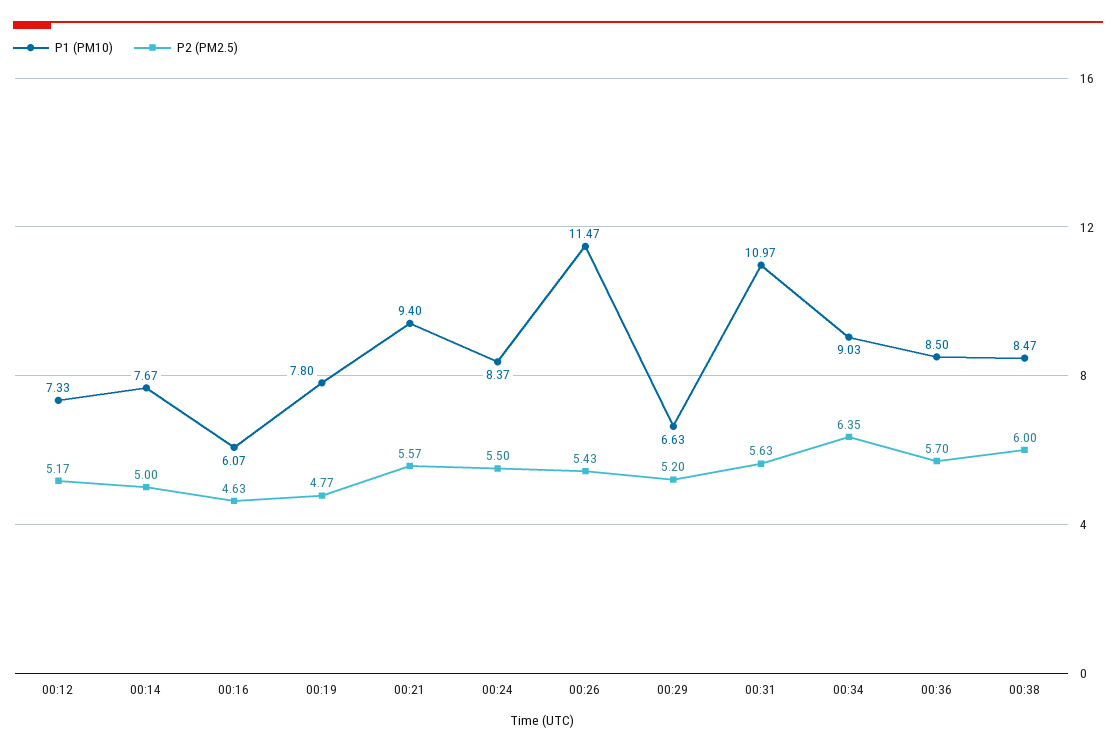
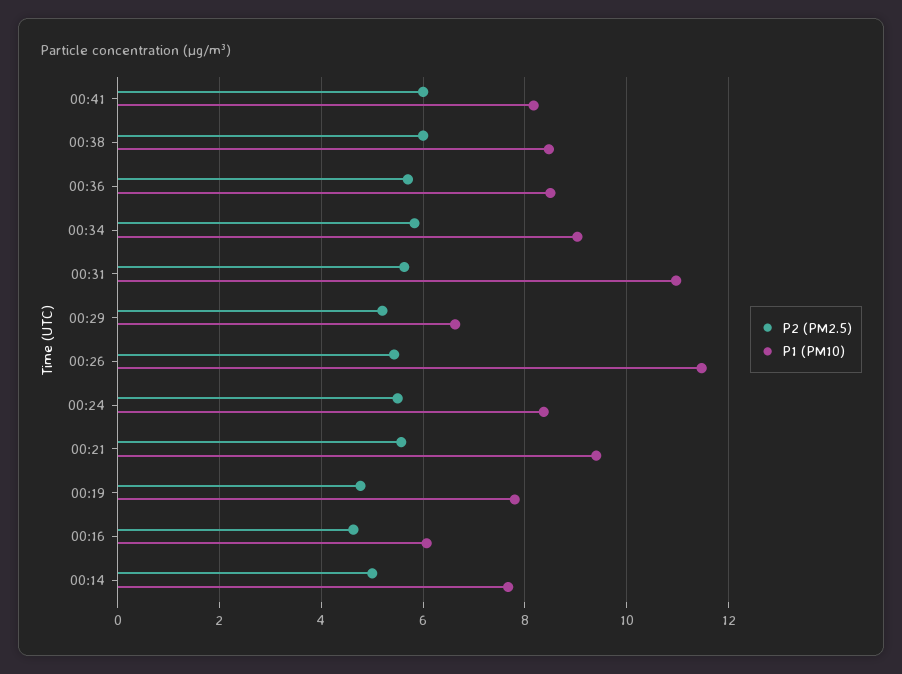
P1 (PM10), 00:12: 7.33 -> none
P2 (PM2.5), 00:12: 5.17 -> none
P2 (PM2.5), 00:34: 6.35 -> 5.8
P2 (PM2.5), 00:41: none -> 6
P1 (PM10), 00:41: none -> 8.2

